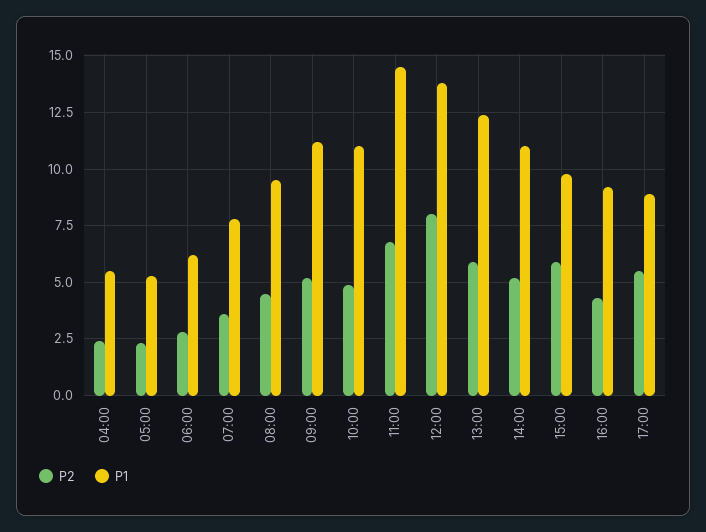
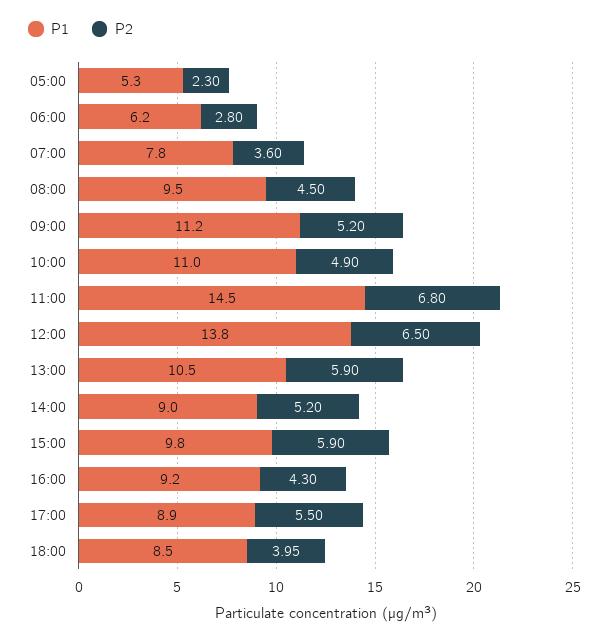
P2, 04:00: 2.5 -> none
P1, 04:00: 5.5 -> none
P2, 12:00: 8 -> 6.5
P1, 13:00: 12.5 -> 10.5
P1, 14:00: 11 -> 9
P1, 18:00: none -> 8.5
P2, 18:00: none -> 3.95

